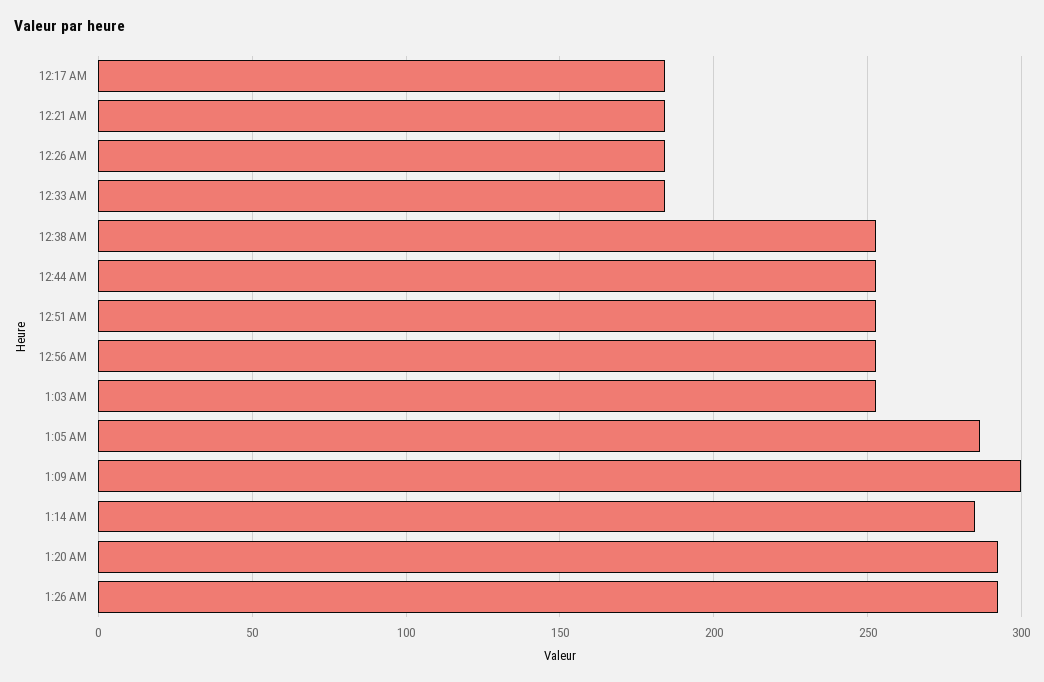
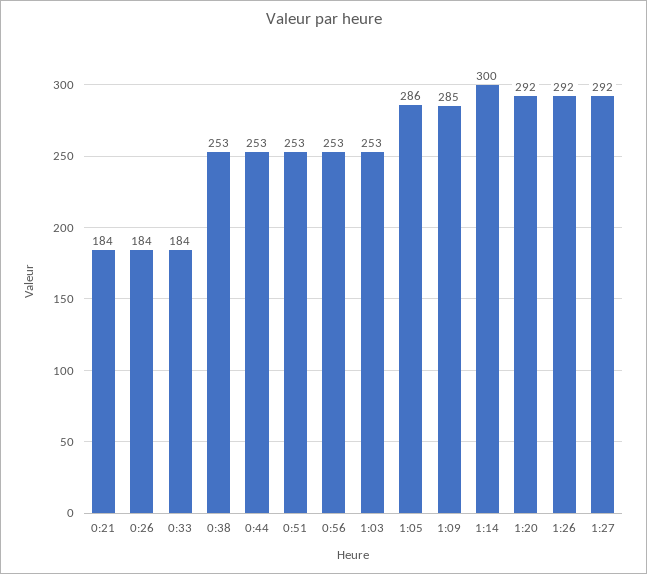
12:17 AM: 185 -> none
1:09 AM: 300 -> 285
1:14 AM: 285 -> 300
1:27: none -> 292

